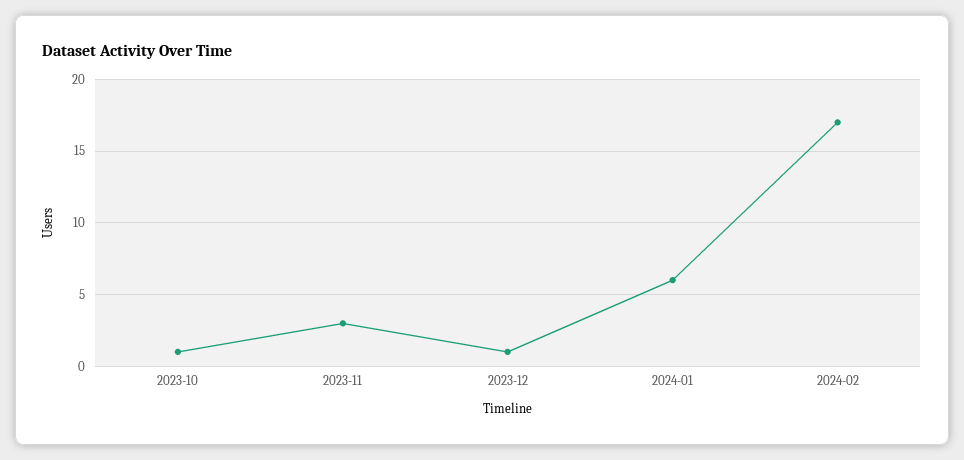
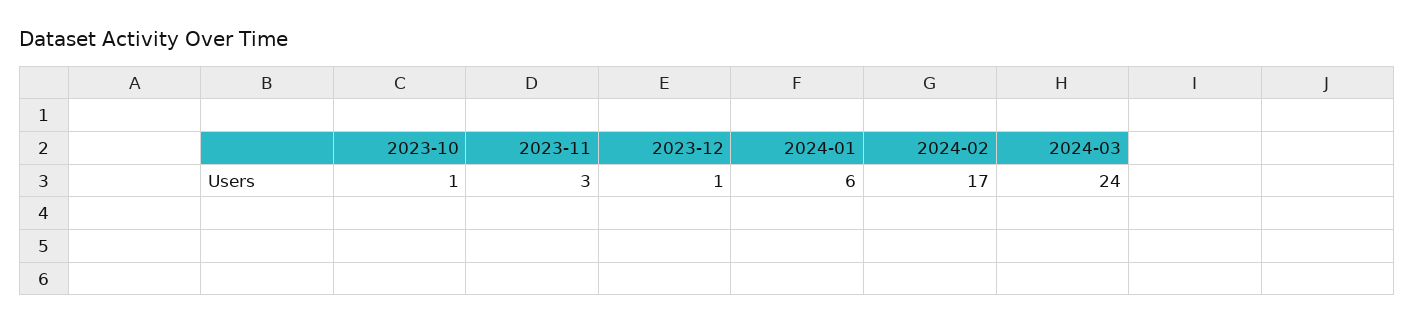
2024-03: none -> 24

